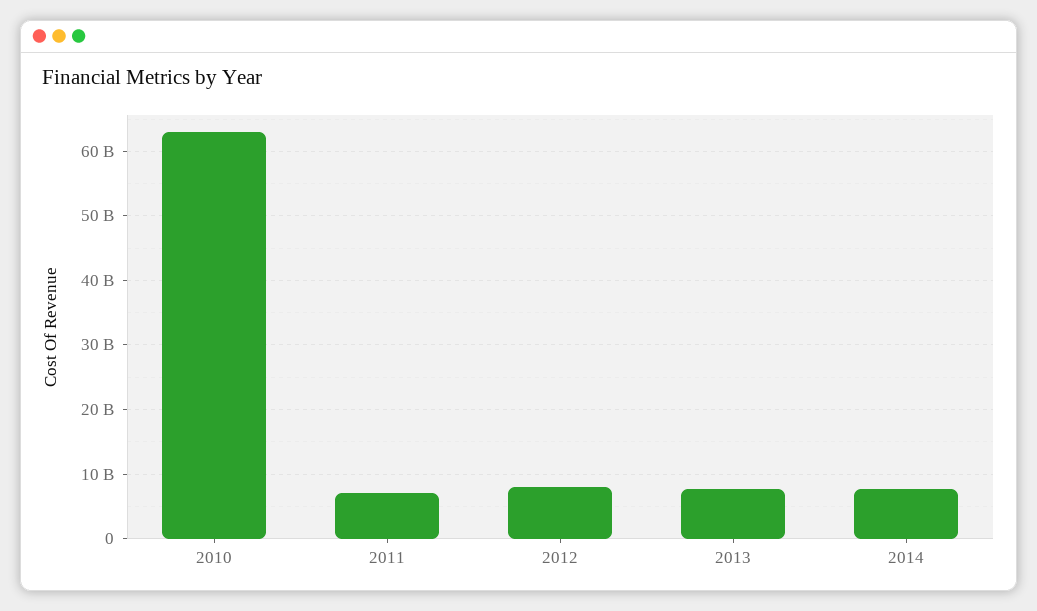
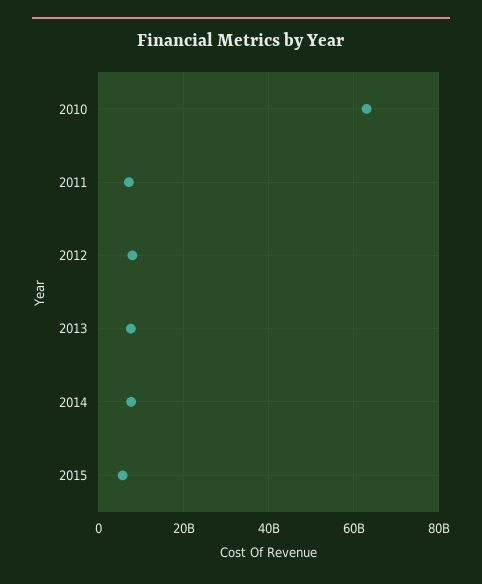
2015: none -> 6000000000

